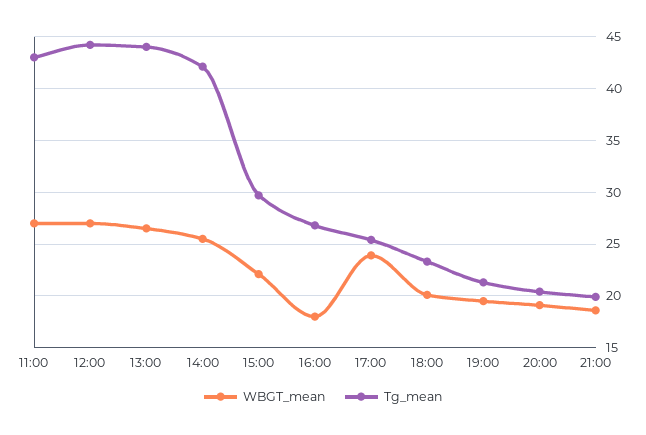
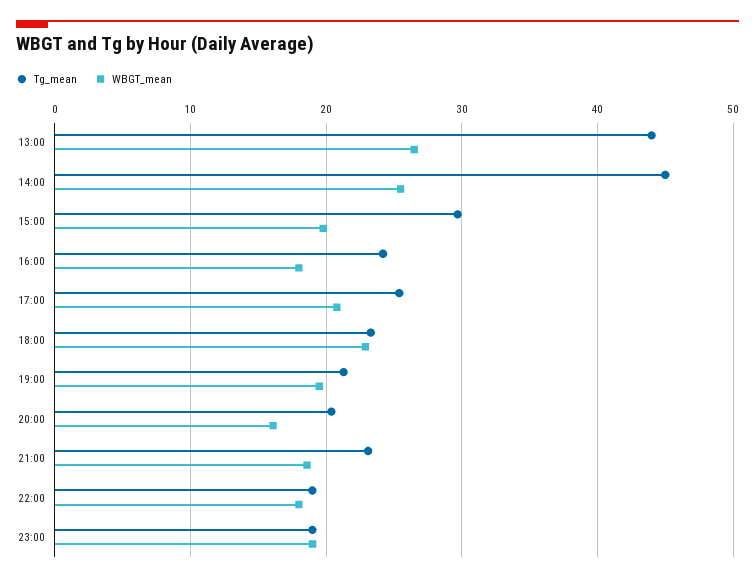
WBGT_mean, 11:00: 27 -> none
Tg_mean, 11:00: 43 -> none
WBGT_mean, 12:00: 27 -> none
Tg_mean, 12:00: 44 -> none
Tg_mean, 14:00: 42 -> 45
WBGT_mean, 15:00: 22 -> 20
Tg_mean, 16:00: 27 -> 24
WBGT_mean, 17:00: 24 -> 21
WBGT_mean, 18:00: 20 -> 23
WBGT_mean, 20:00: 19 -> 16
Tg_mean, 21:00: 20 -> 23
Tg_mean, 22:00: none -> 19
WBGT_mean, 22:00: none -> 18
Tg_mean, 23:00: none -> 19
WBGT_mean, 23:00: none -> 19

